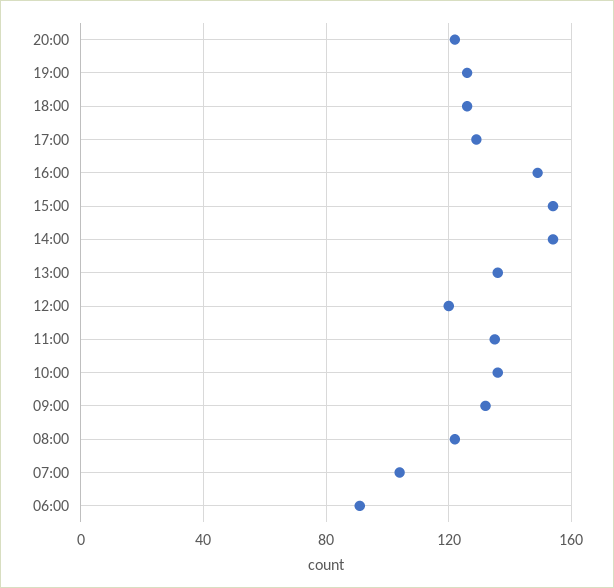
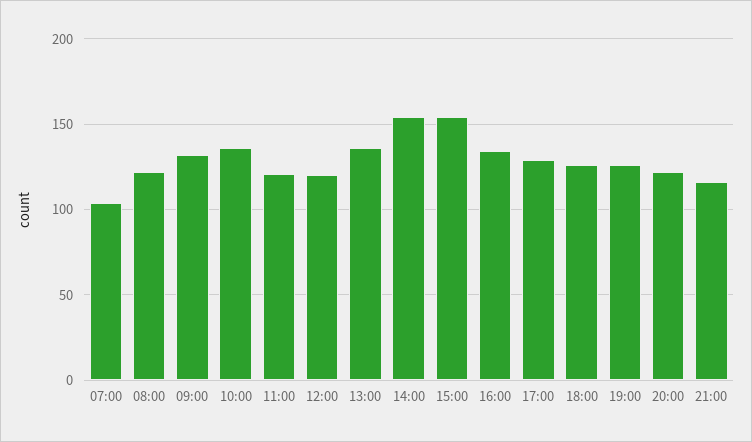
16:00: 150 -> 135
11:00: 135 -> 120
06:00: 90 -> none
21:00: none -> 115

